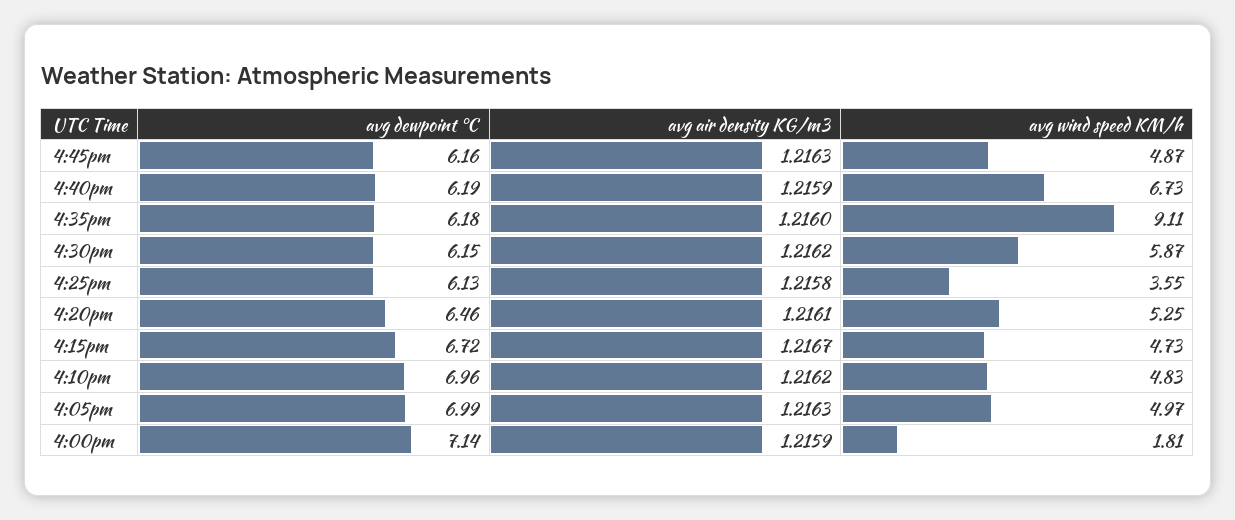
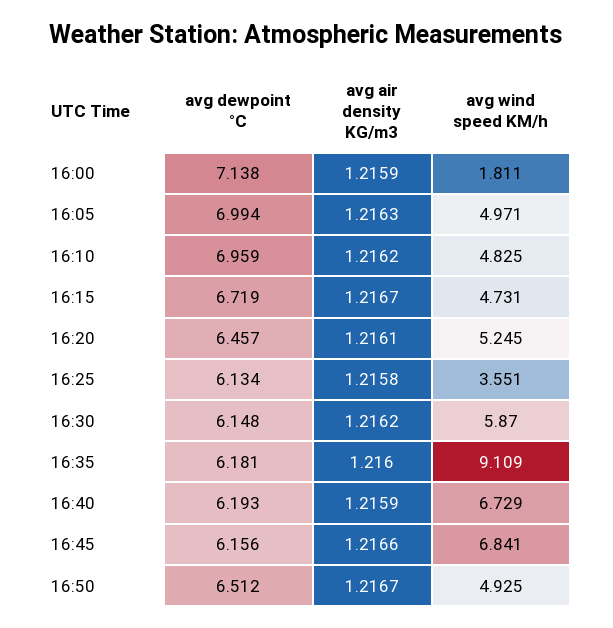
avg air density KG/m3, 4:45pm: 1.2163 -> 1.2166
avg wind speed KM/h, 4:45pm: 4.87 -> 6.841
avg dewpoint °C, 16:50: none -> 6.512
avg air density KG/m3, 16:50: none -> 1.2167
avg wind speed KM/h, 16:50: none -> 4.925

